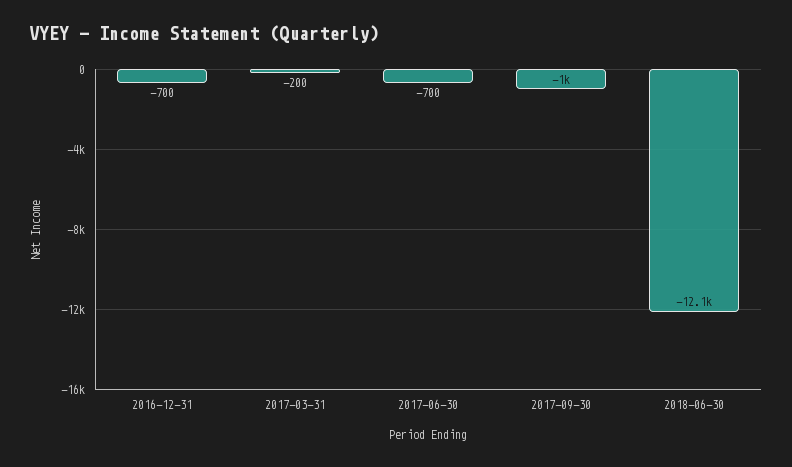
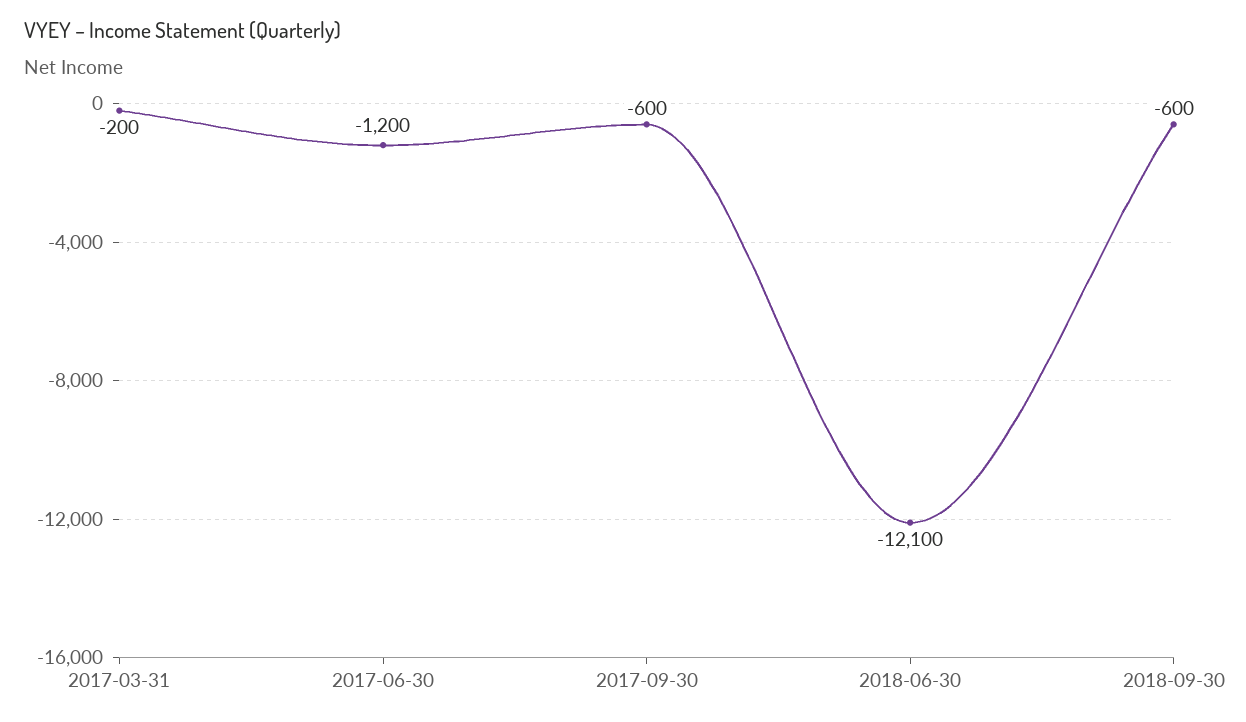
2016-12-31: -700 -> none
2017-06-30: -700 -> -1200
2017-09-30: -1000 -> -600
2018-09-30: none -> -600

